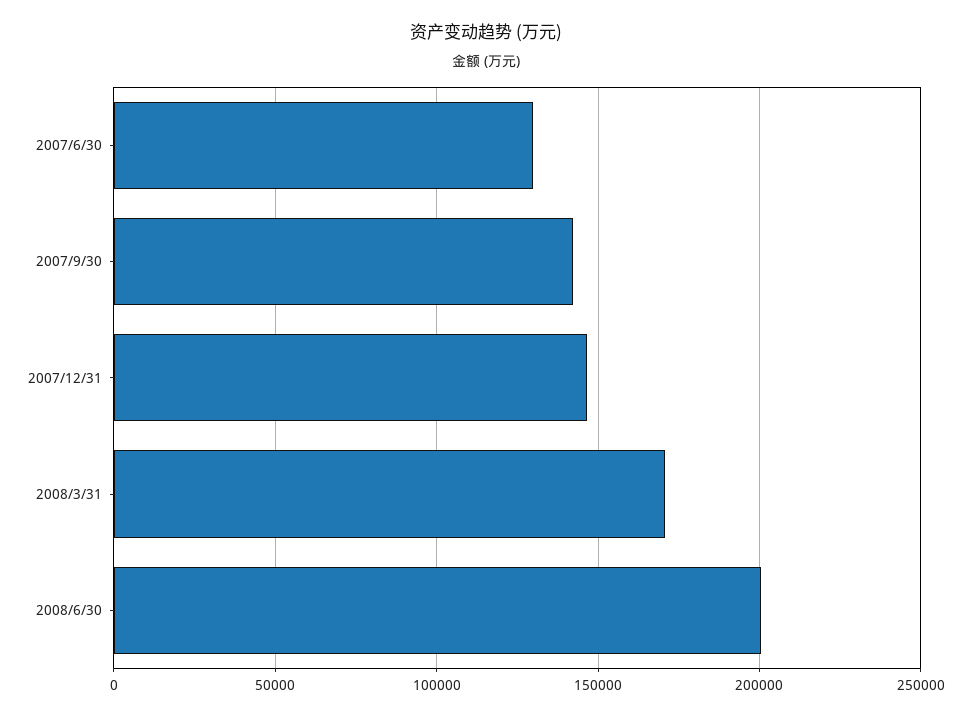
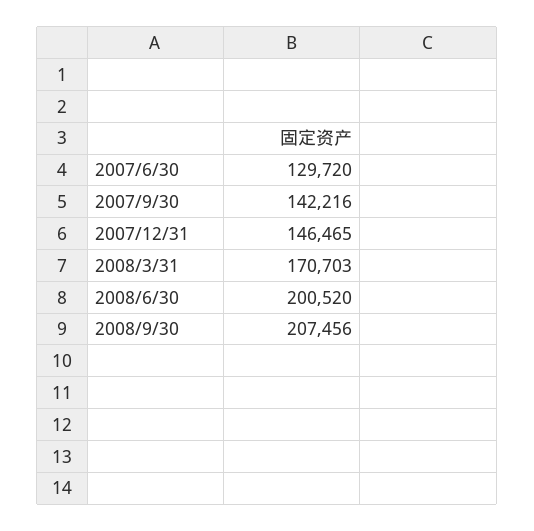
2008/9/30: none -> 207456

